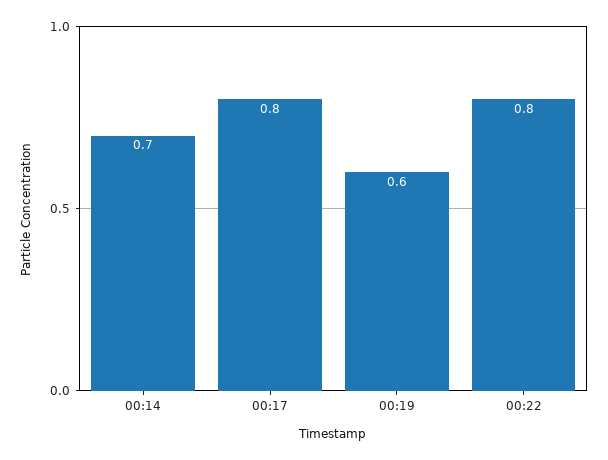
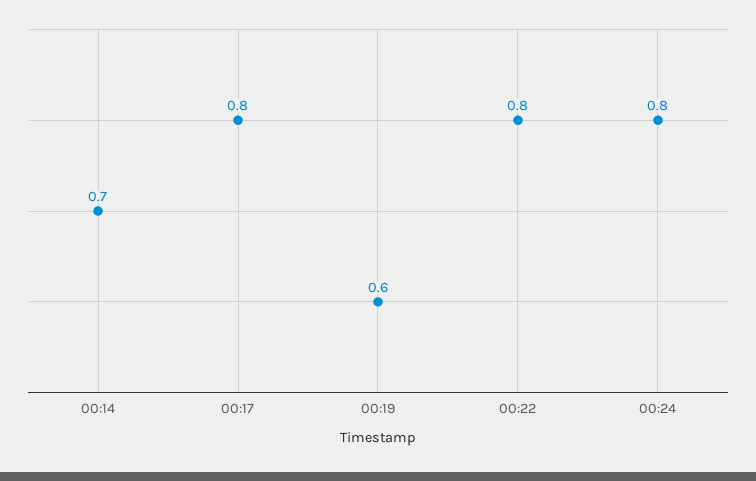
00:24: none -> 0.8

